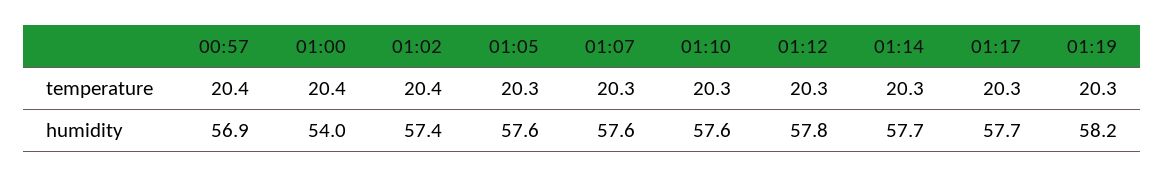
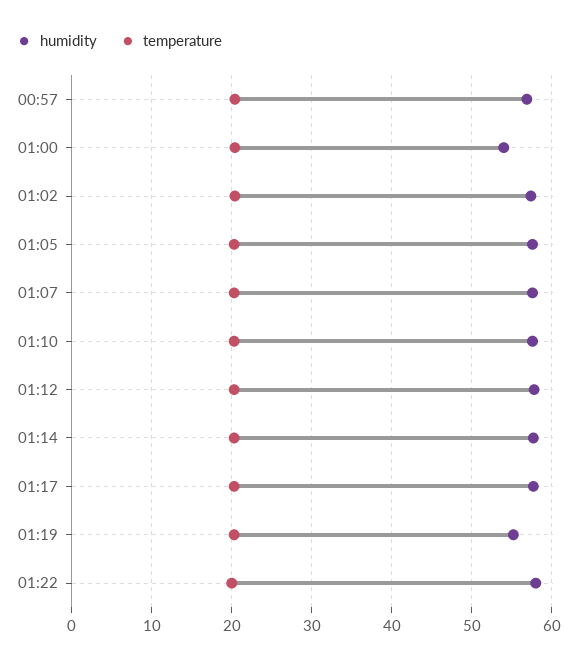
humidity, 01:19: 58.2 -> 55
humidity, 01:22: none -> 58
temperature, 01:22: none -> 20

